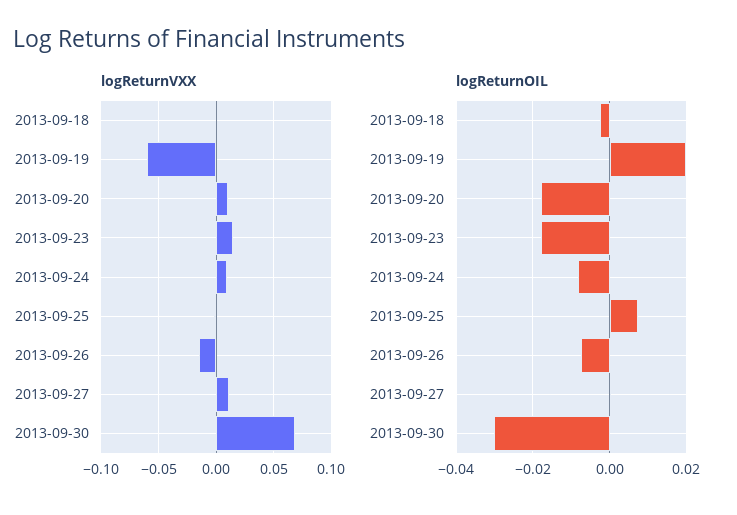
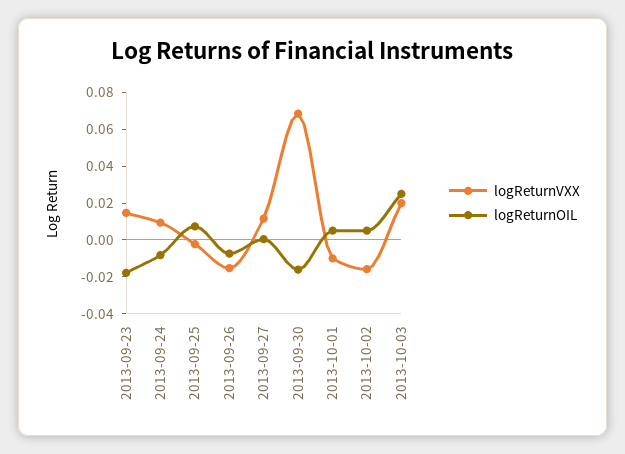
logReturnVXX, 2013-09-18: 0 -> none
logReturnVXX, 2013-09-19: -0.06 -> none
logReturnVXX, 2013-09-20: 0.01 -> none
logReturnOIL, 2013-09-18: -0.002 -> none
logReturnOIL, 2013-09-19: 0.02 -> none
logReturnOIL, 2013-09-20: -0.018 -> none
logReturnOIL, 2013-09-30: -0.03 -> -0.015
logReturnVXX, 2013-10-01: none -> -0.01
logReturnOIL, 2013-10-01: none -> 0.005
logReturnVXX, 2013-10-02: none -> -0.015
logReturnOIL, 2013-10-02: none -> 0.005
logReturnVXX, 2013-10-03: none -> 0.02
logReturnOIL, 2013-10-03: none -> 0.025

